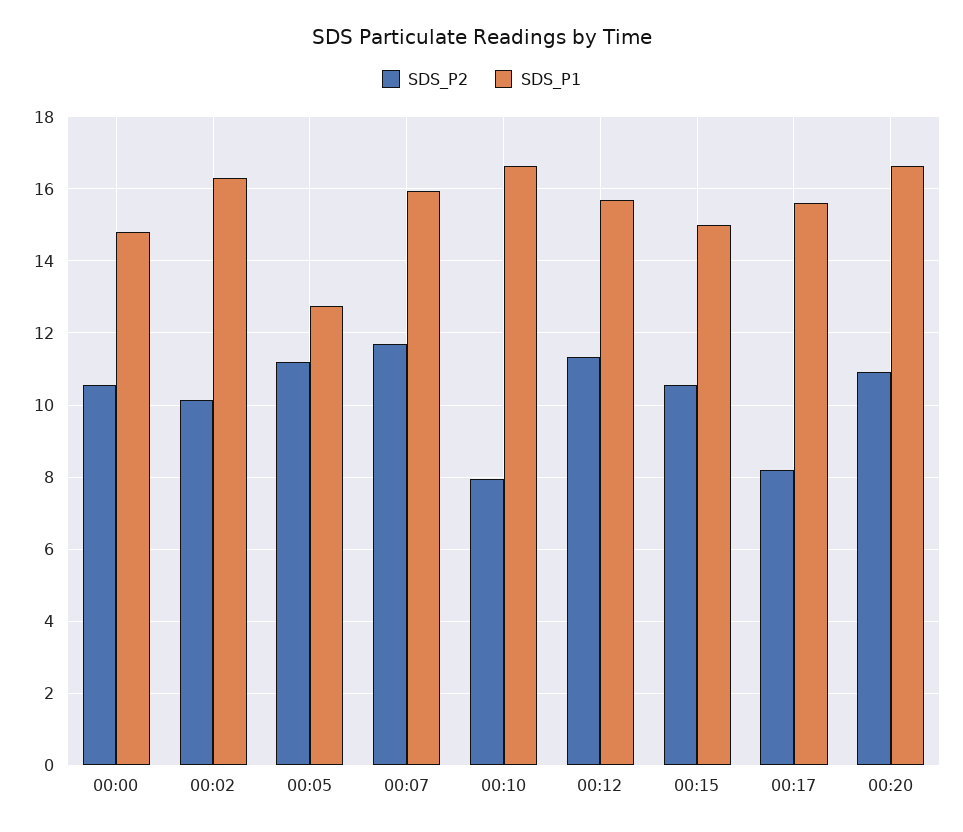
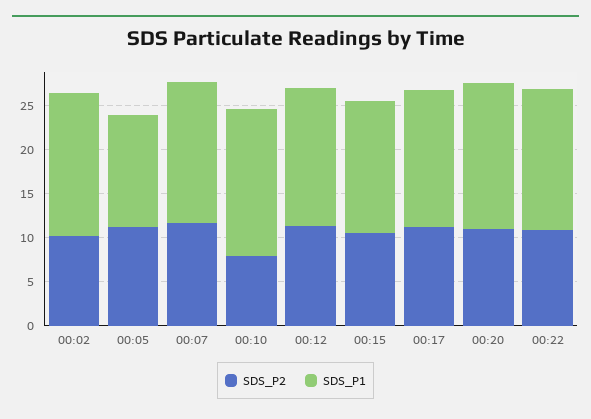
SDS_P2, 00:00: 10.6 -> none
SDS_P1, 00:00: 14.8 -> none
SDS_P2, 00:17: 8.2 -> 11
SDS_P2, 00:22: none -> 11
SDS_P1, 00:22: none -> 16

